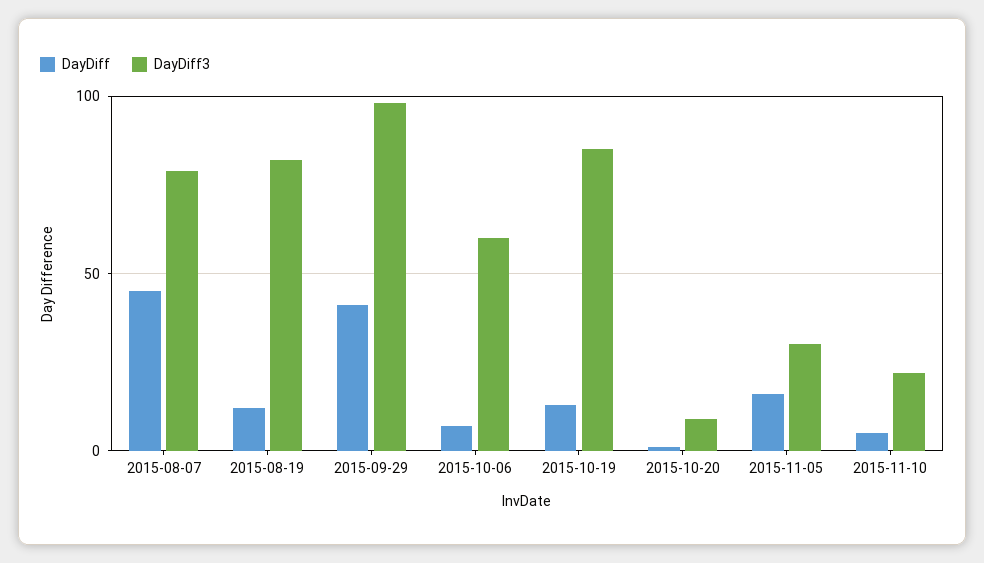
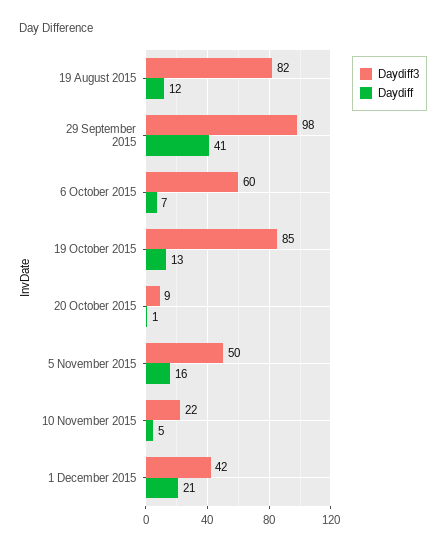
DayDiff, 2015-08-07: 45 -> none
DayDiff3, 2015-08-07: 80 -> none
DayDiff3, 2015-11-05: 30 -> 50
DayDiff3, 1 December 2015: none -> 42
DayDiff, 1 December 2015: none -> 21

